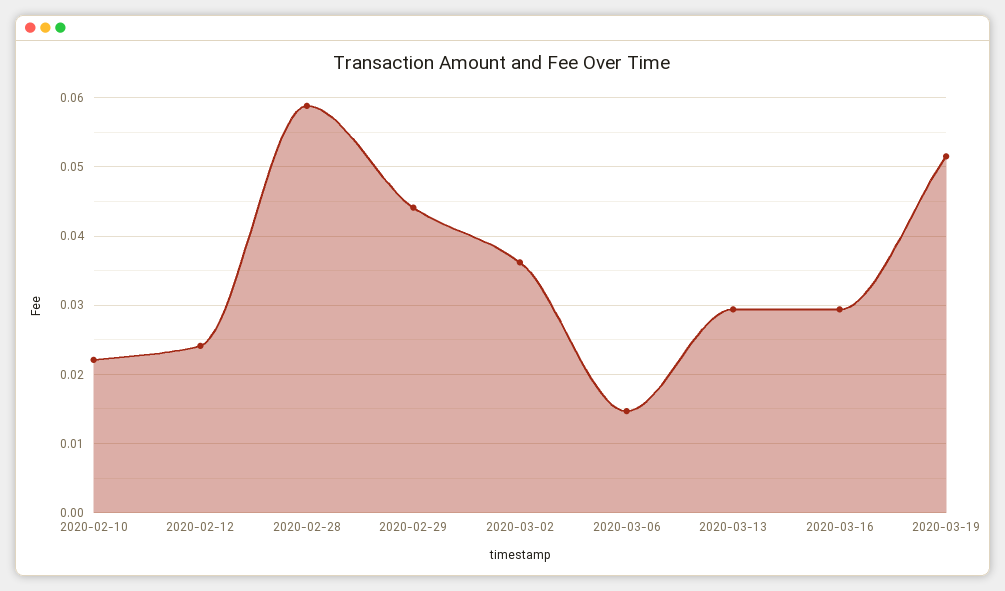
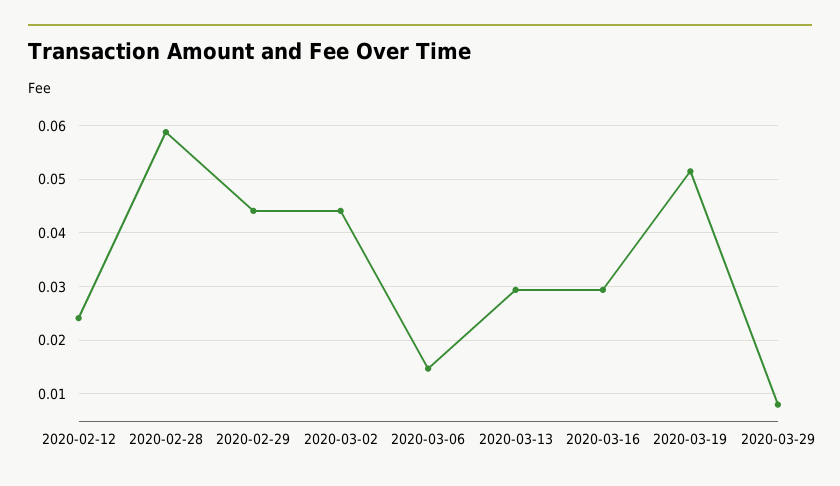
2020-02-10: 0.022 -> none
2020-03-02: 0.036 -> 0.044
2020-03-29: none -> 0.008

